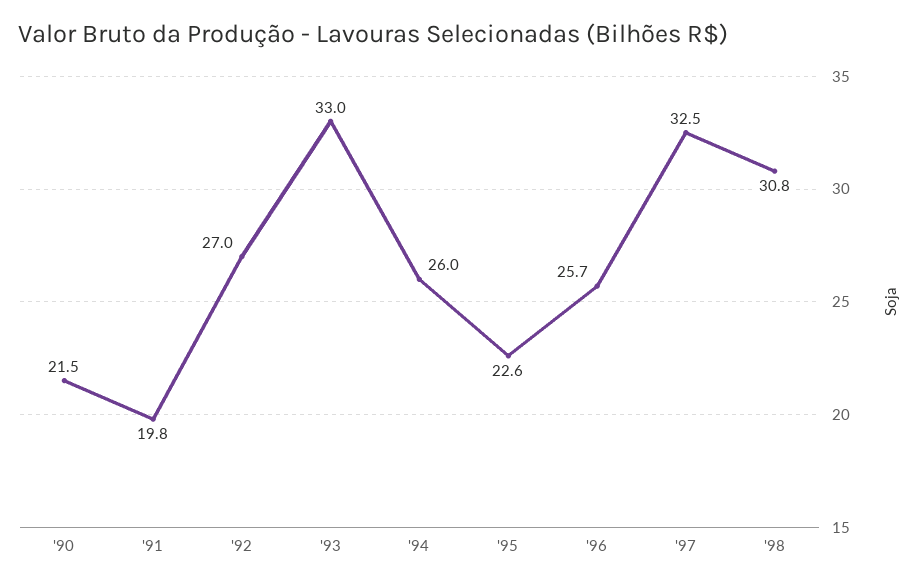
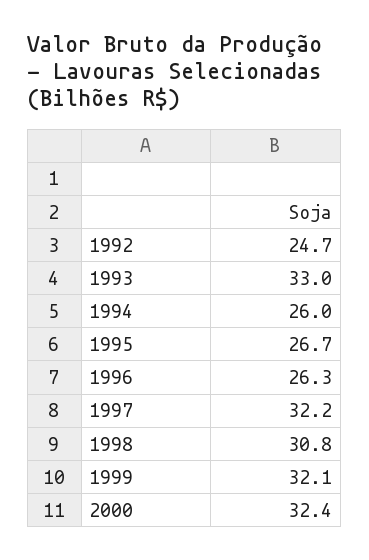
'90: 21.5 -> none
'91: 19.8 -> none
'92: 27 -> 24.7
'95: 22.6 -> 26.7
'96: 25.7 -> 26.3
'97: 32.5 -> 32.2
1999: none -> 32.1
2000: none -> 32.4

